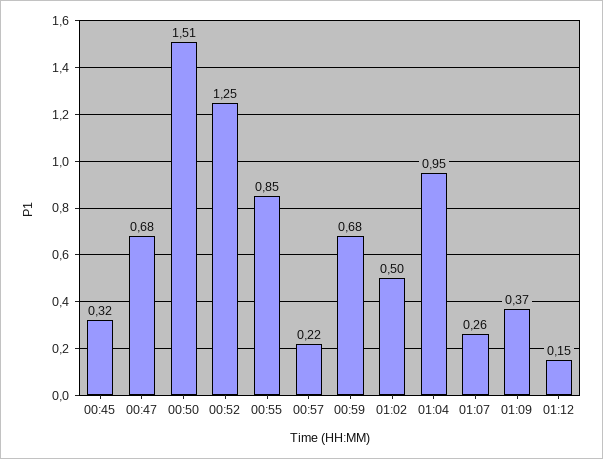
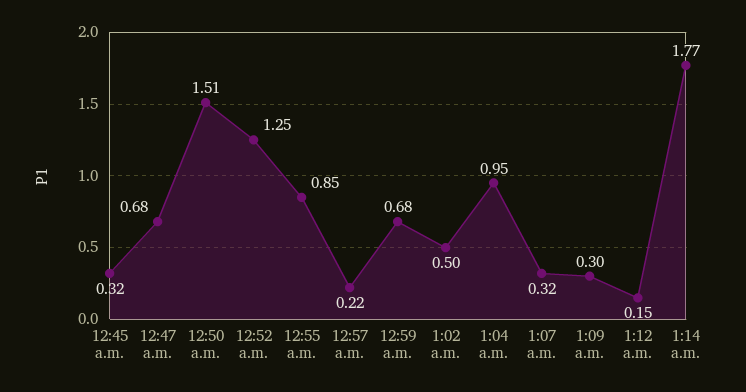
01:07: 0.26 -> 0.32
01:09: 0.37 -> 0.3
1:14 a.m.: none -> 1.77

